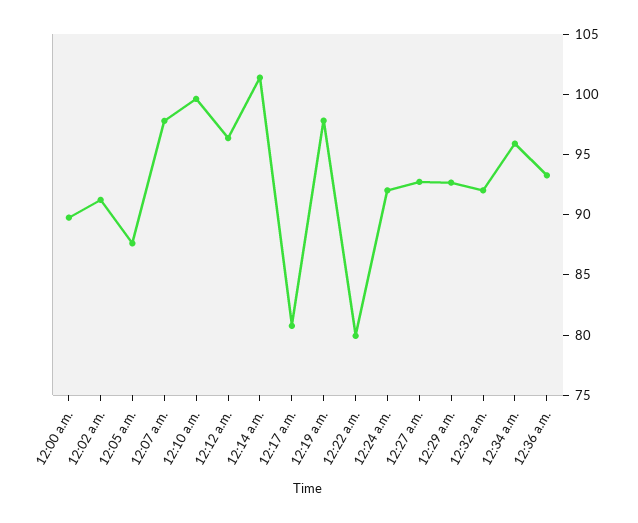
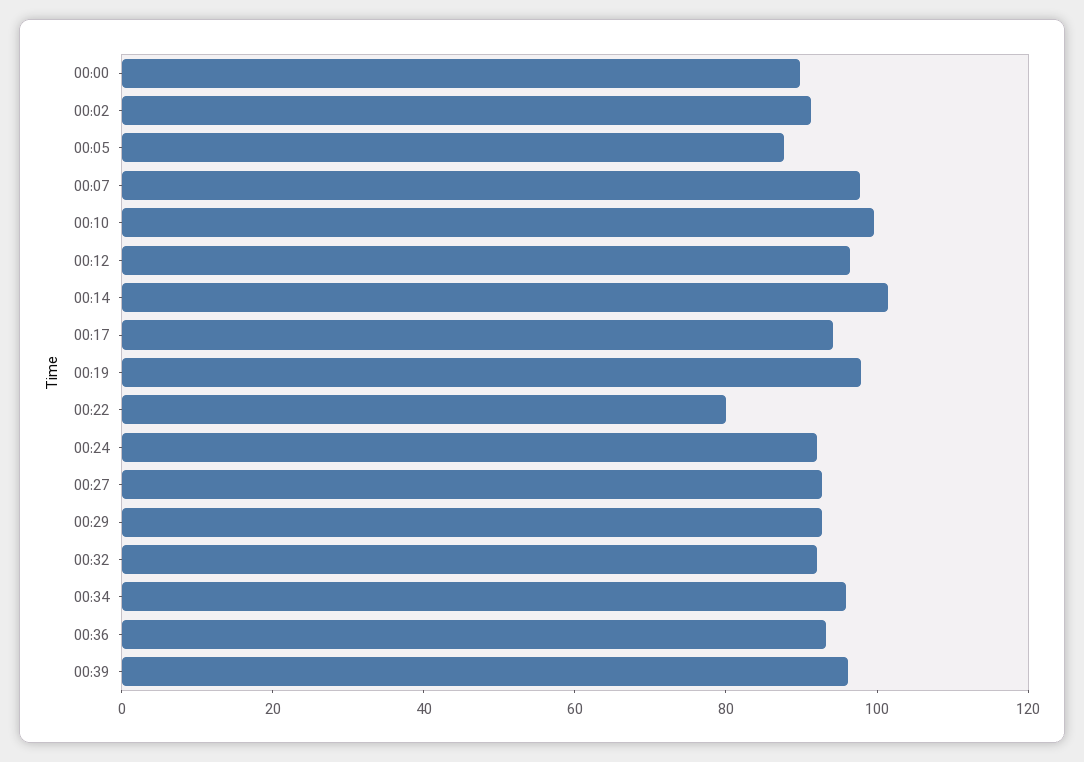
12:17 a.m.: 81 -> 95
00:39: none -> 95

